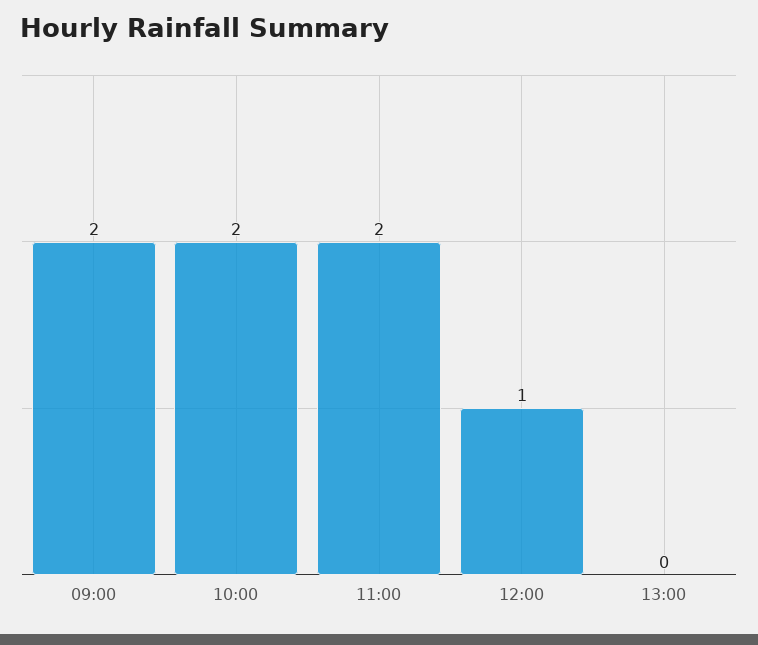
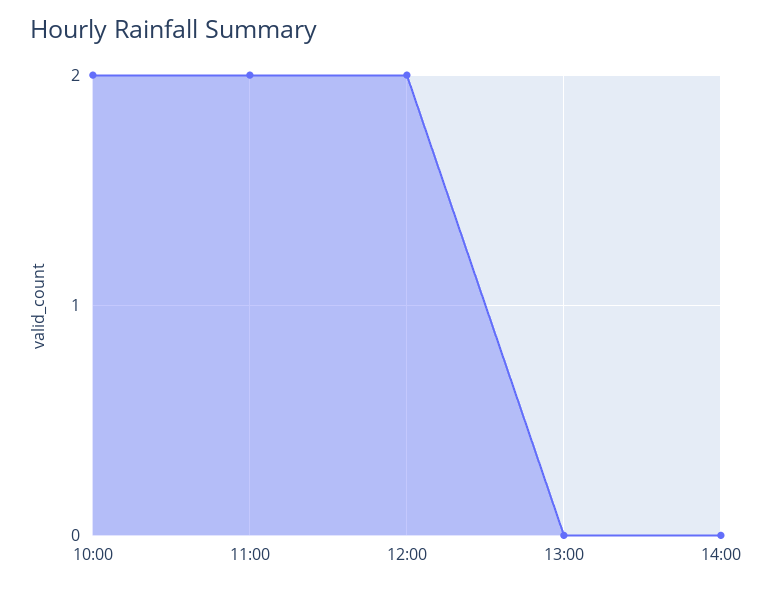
09:00: 2 -> none
12:00: 1 -> 2
14:00: none -> 0

